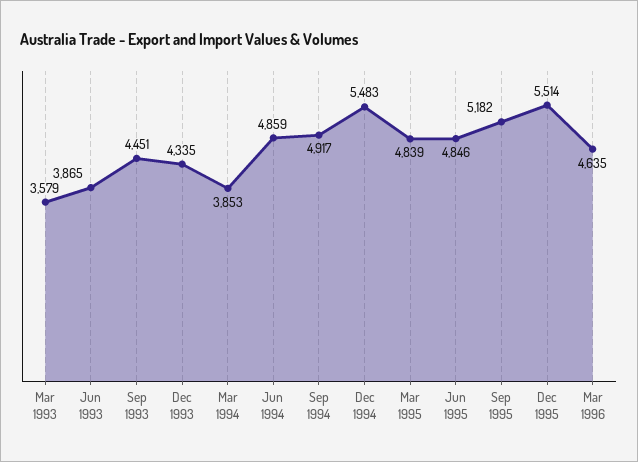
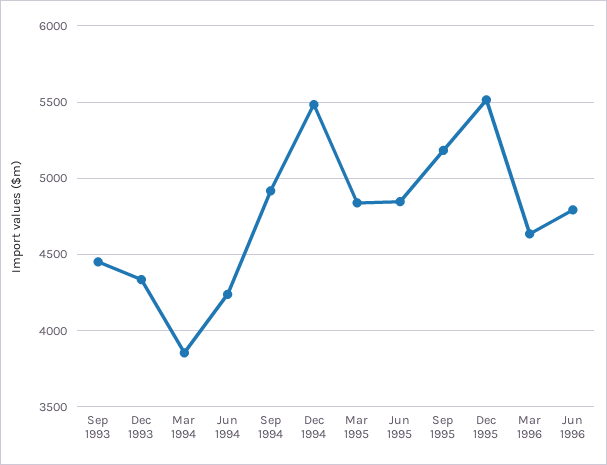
Mar 1993: 3579 -> none
Jun 1993: 3865 -> none
Jun 1994: 4859 -> 4250
Jun 1996: none -> 4800

